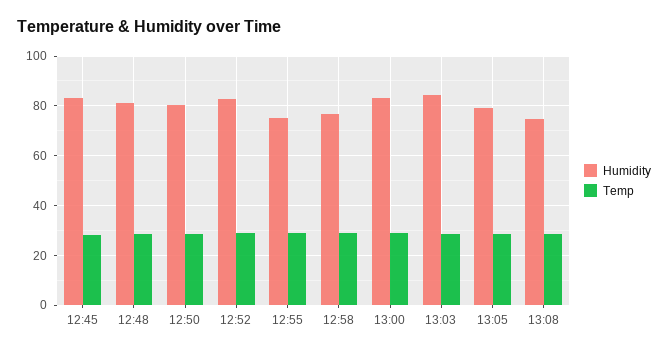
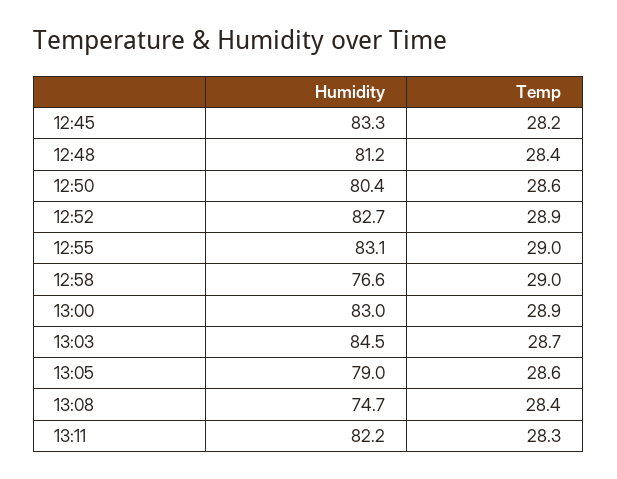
Humidity, 12:55: 75 -> 83.1
Humidity, 13:11: none -> 82.2
Temp, 13:11: none -> 28.3

